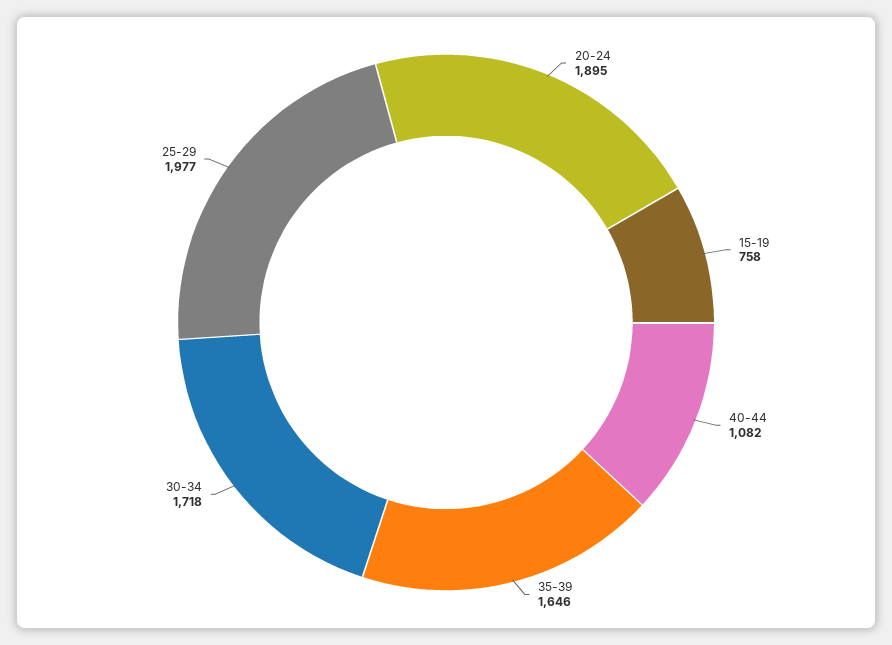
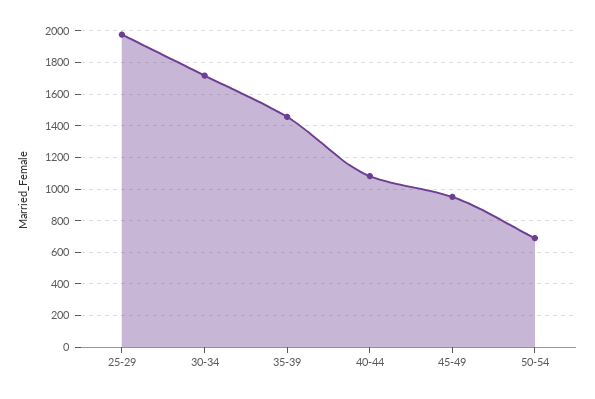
20-24: 1895 -> none
15-19: 758 -> none
35-39: 1646 -> 1450
45-49: none -> 950
50-54: none -> 700

